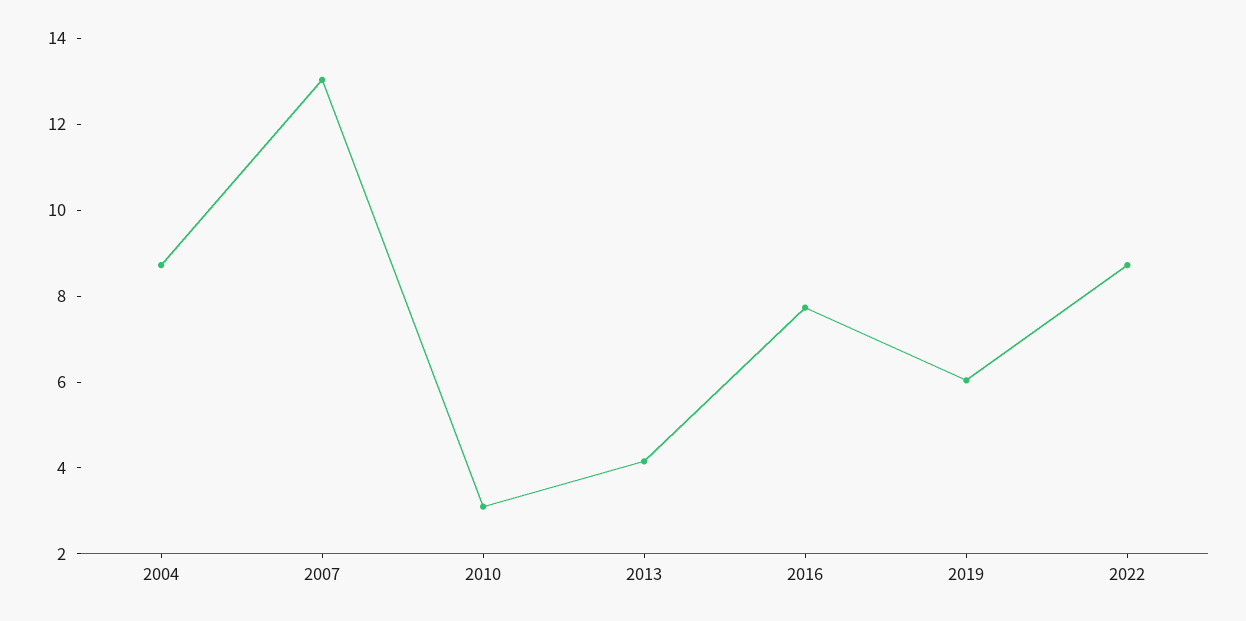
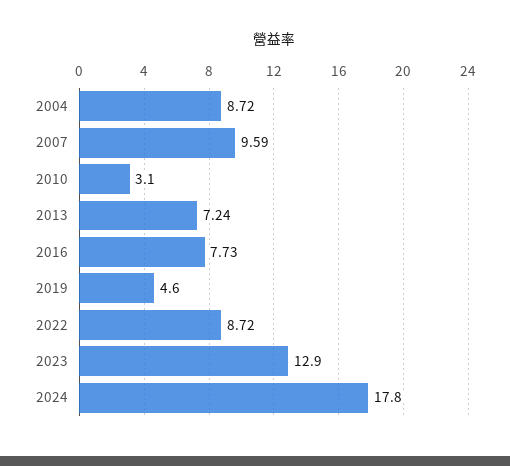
2007: 13 -> 9.59
2013: 4 -> 7.24
2019: 6 -> 4.6
2023: none -> 12.9
2024: none -> 17.8

